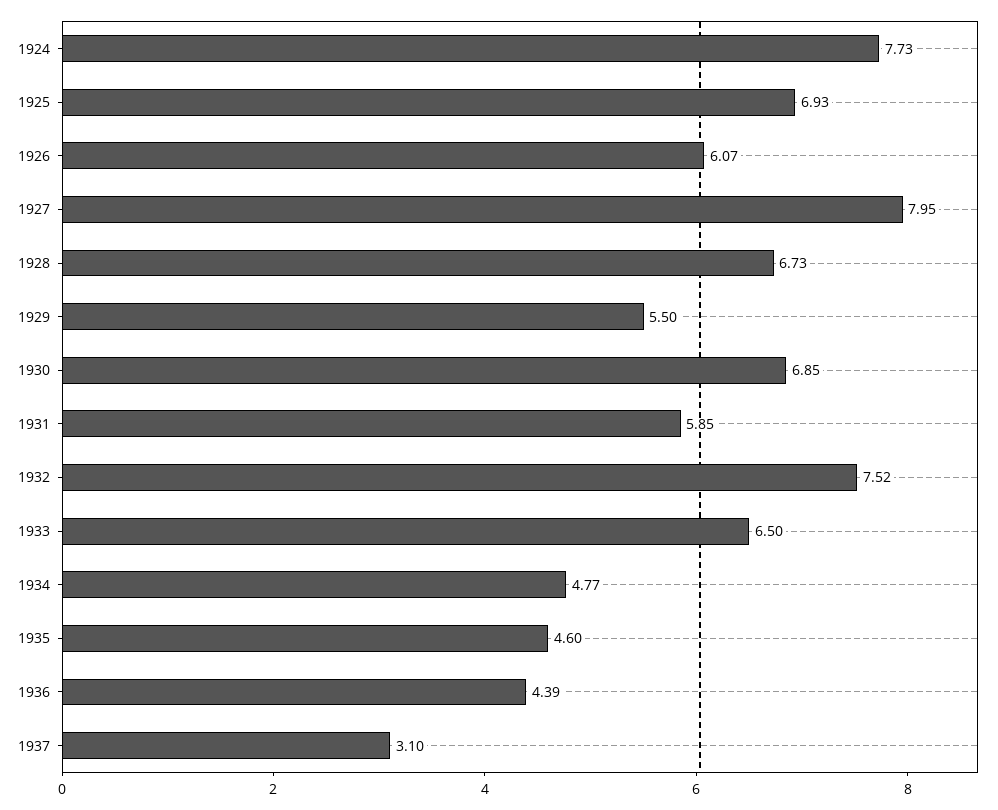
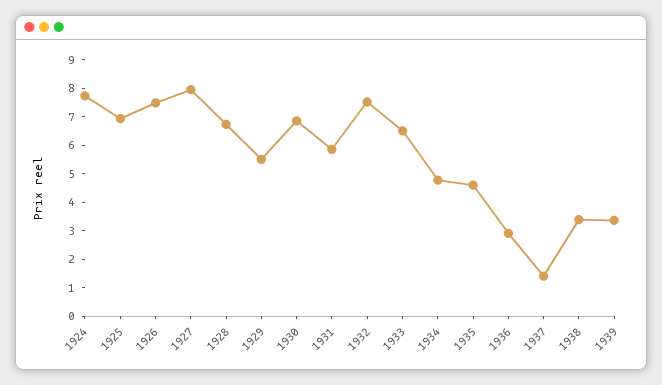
1926: 6.07 -> 7.5
1936: 4.39 -> 3
1937: 3.1 -> 1.5
1938: none -> 3.5
1939: none -> 3.5

